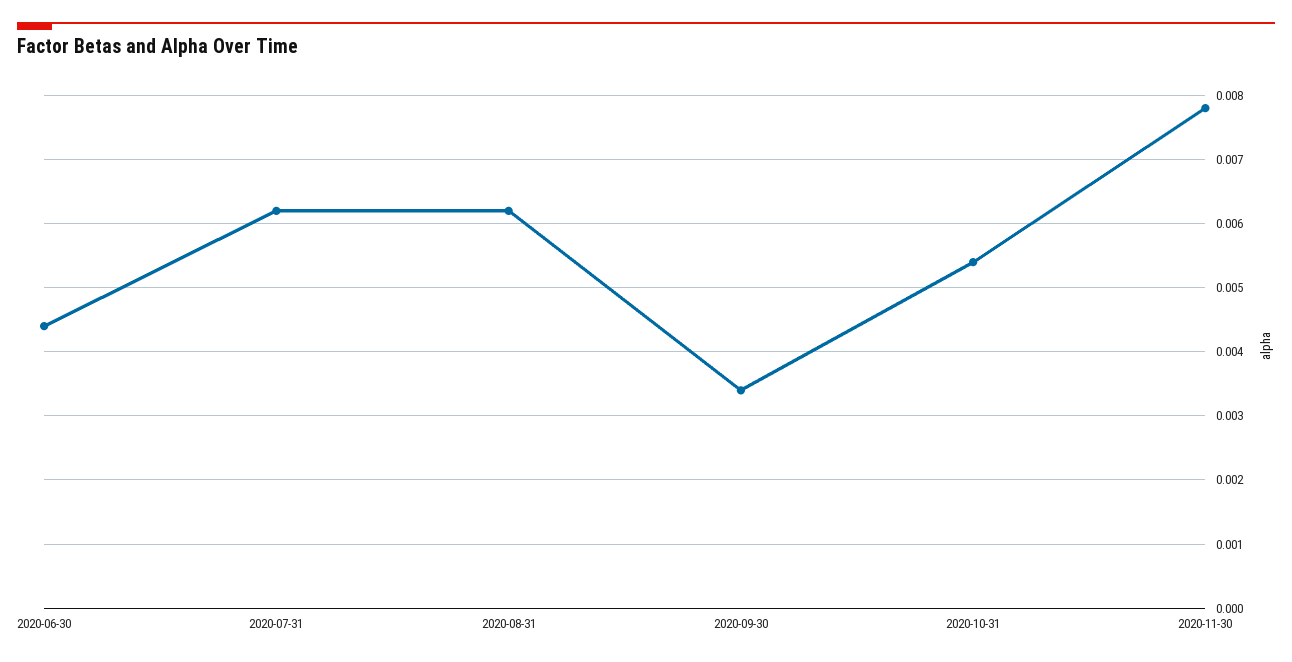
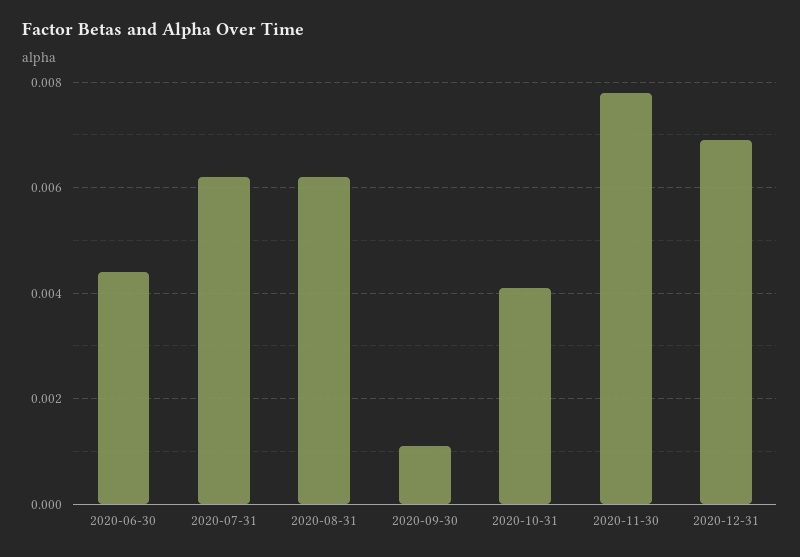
2020-09-30: 0.0034 -> 0.001
2020-10-31: 0.0054 -> 0.004
2020-12-31: none -> 0.007

